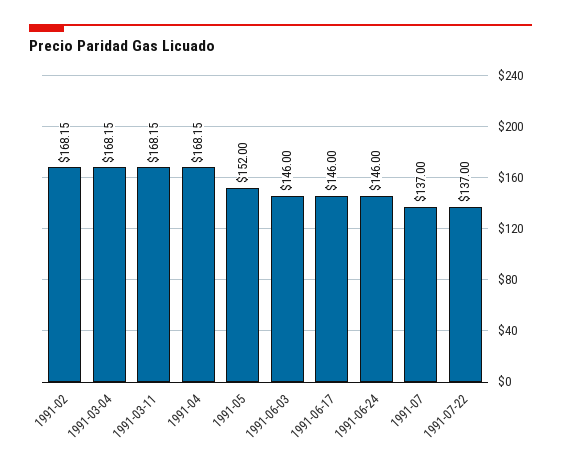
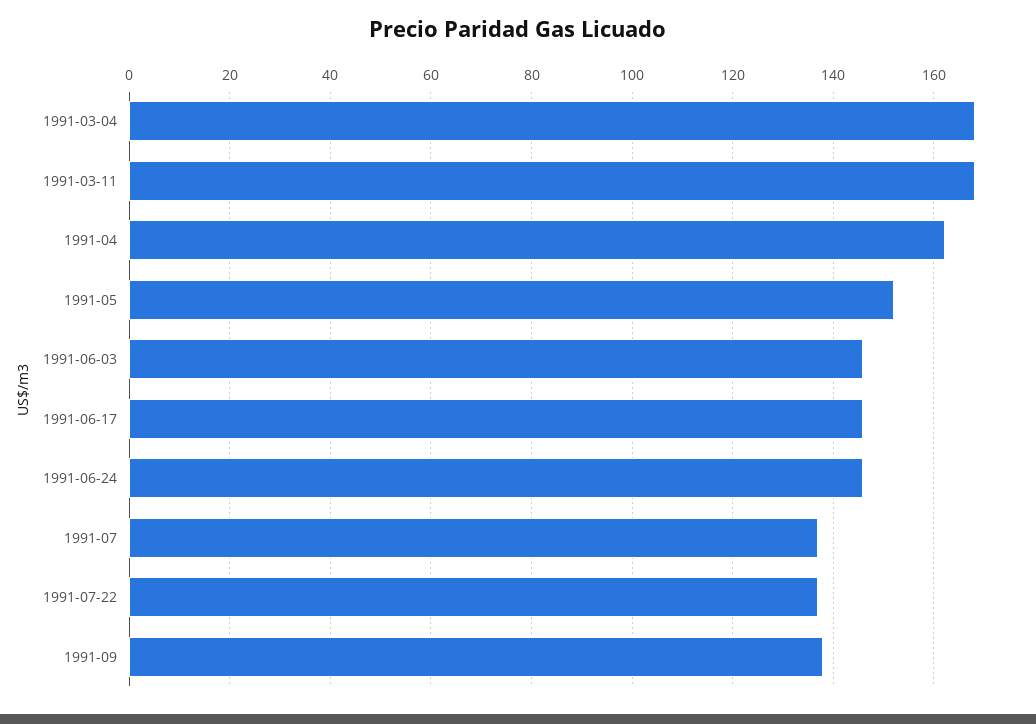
1991-02: 168.15 -> none
1991-04: 168.15 -> 162
1991-09: none -> 138

